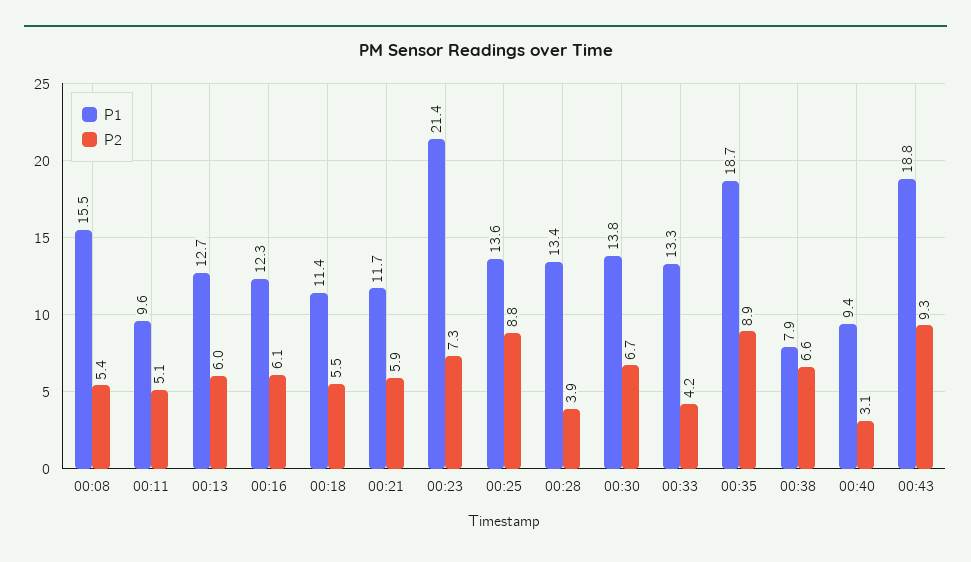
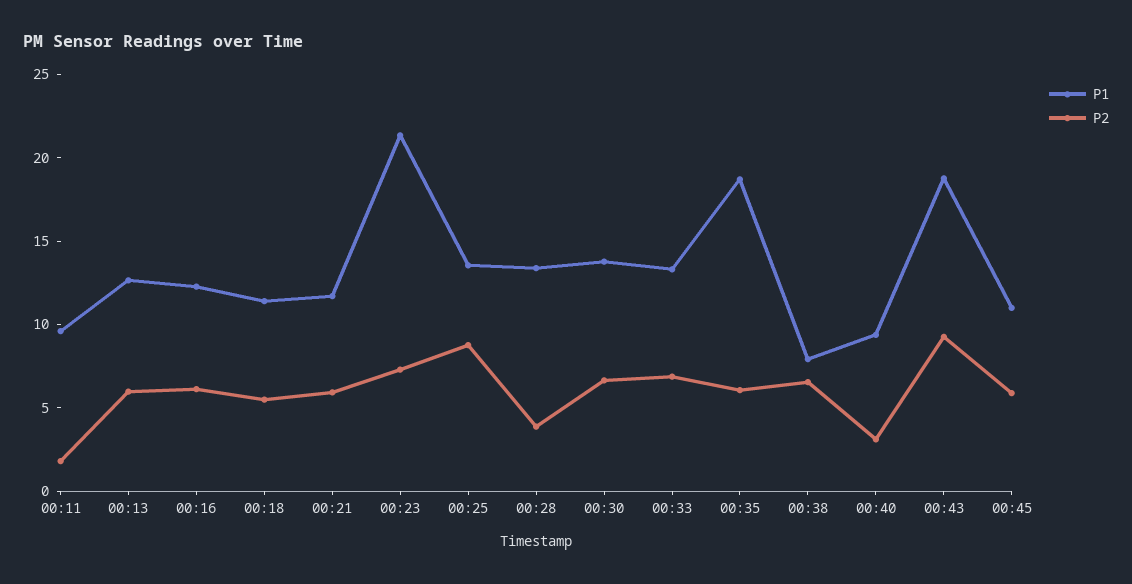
P1, 00:08: 15.5 -> none
P2, 00:08: 5.4 -> none
P2, 00:11: 5.1 -> 2
P2, 00:33: 4.2 -> 7
P2, 00:35: 8.9 -> 6
P1, 00:45: none -> 11
P2, 00:45: none -> 6

